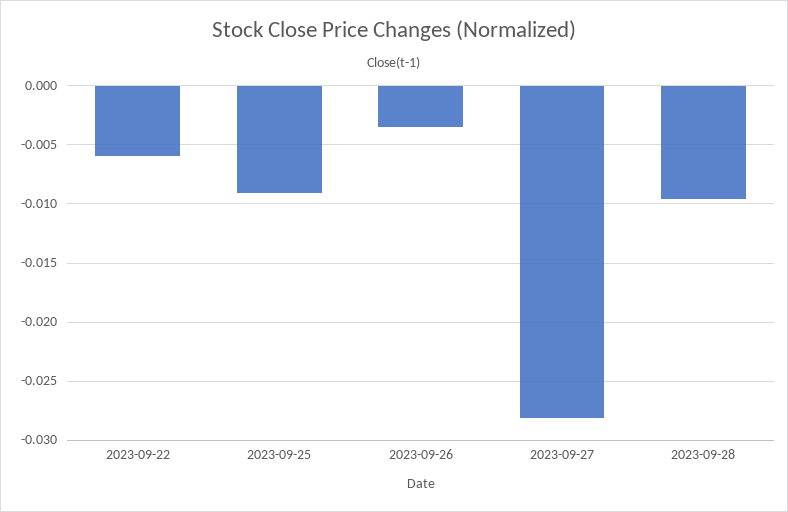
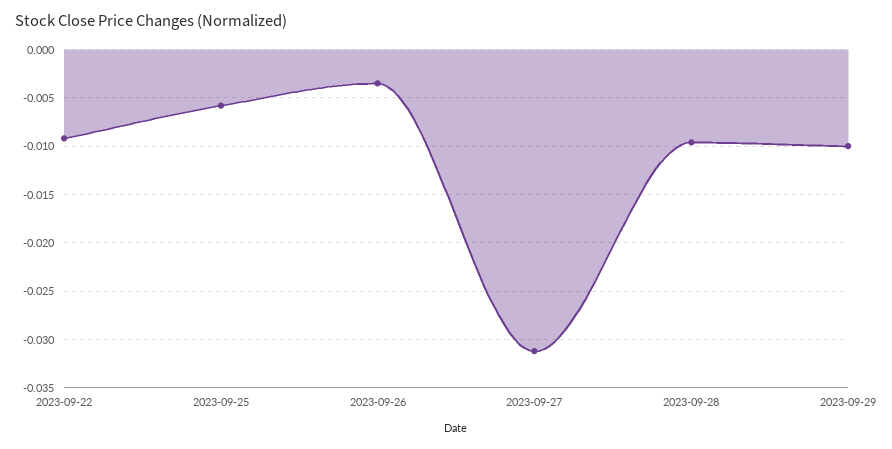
2023-09-22: -0.006 -> -0.009
2023-09-25: -0.009 -> -0.006
2023-09-27: -0.028 -> -0.031
2023-09-29: none -> -0.01

